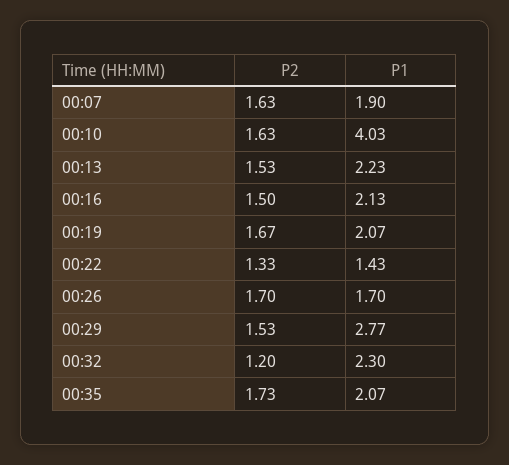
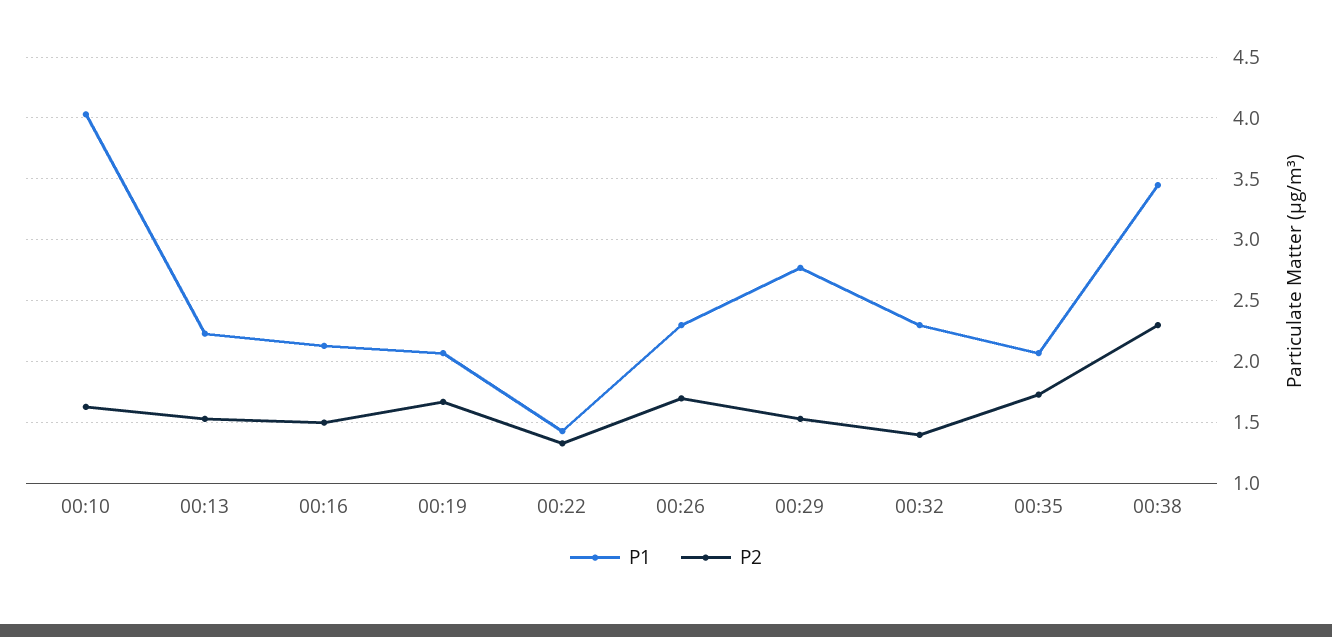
P2, 00:07: 1.63 -> none
P1, 00:07: 1.9 -> none
P1, 00:26: 1.7 -> 2.3
P2, 00:32: 1.2 -> 1.4
P1, 00:38: none -> 3.45
P2, 00:38: none -> 2.3

